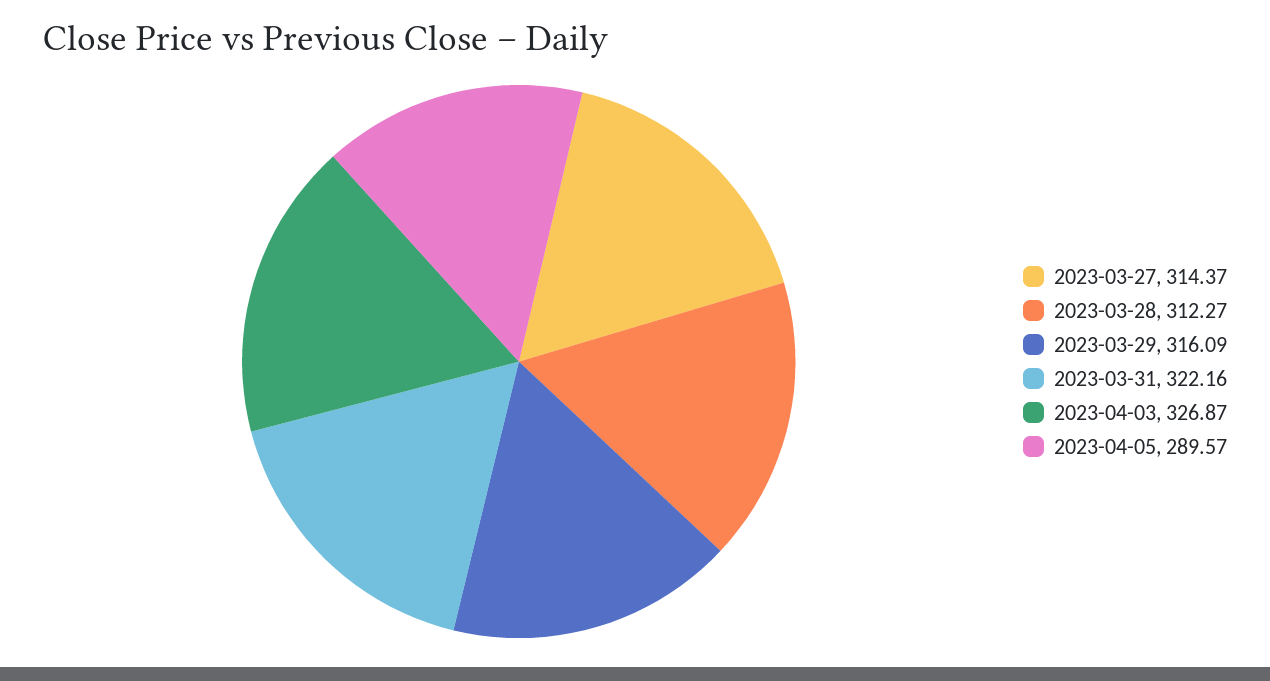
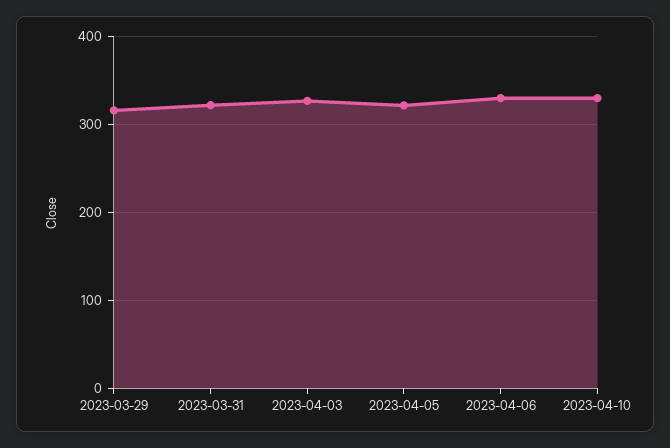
2023-03-27: 314.37 -> none
2023-03-28: 312.27 -> none
2023-04-05: 289.57 -> 320
2023-04-06: none -> 330
2023-04-10: none -> 330

